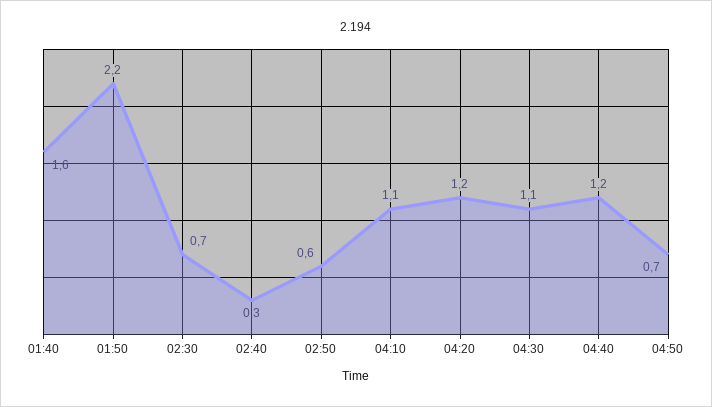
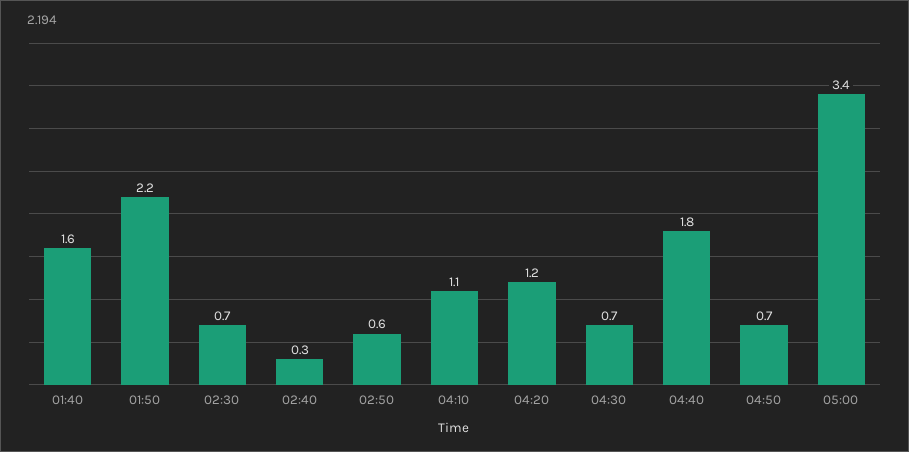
04:30: 1.1 -> 0.7
04:40: 1.2 -> 1.8
05:00: none -> 3.4

